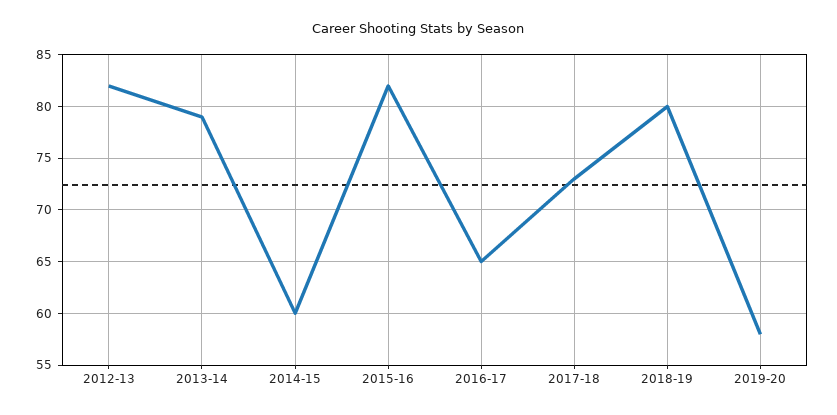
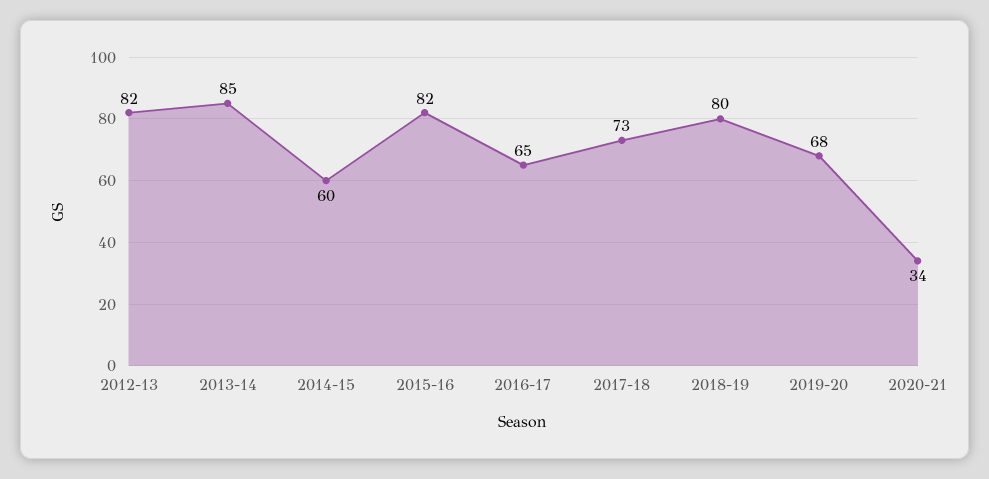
2013-14: 79 -> 85
2019-20: 58 -> 68
2020-21: none -> 34

